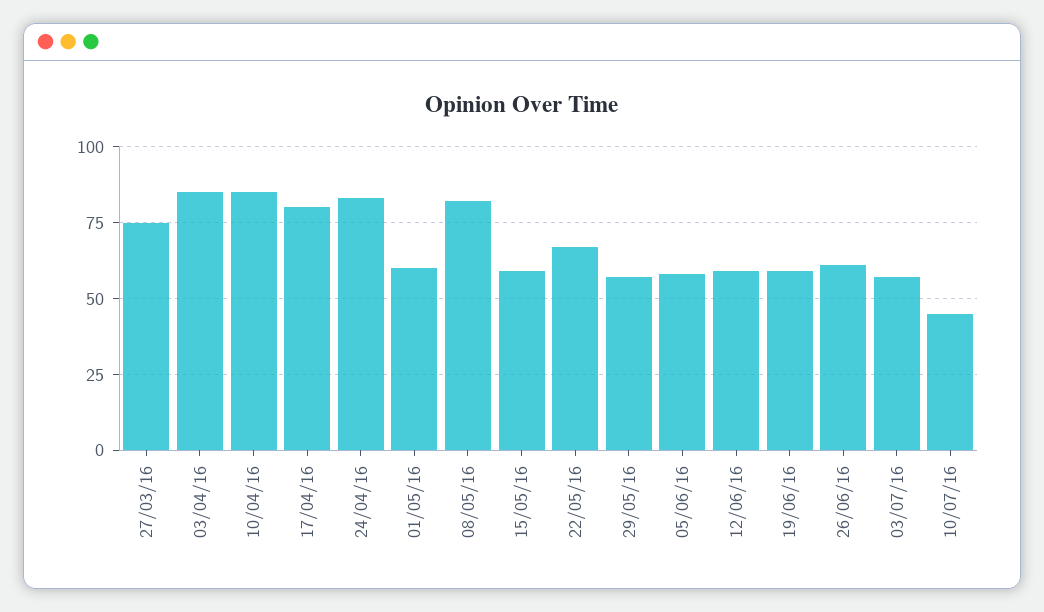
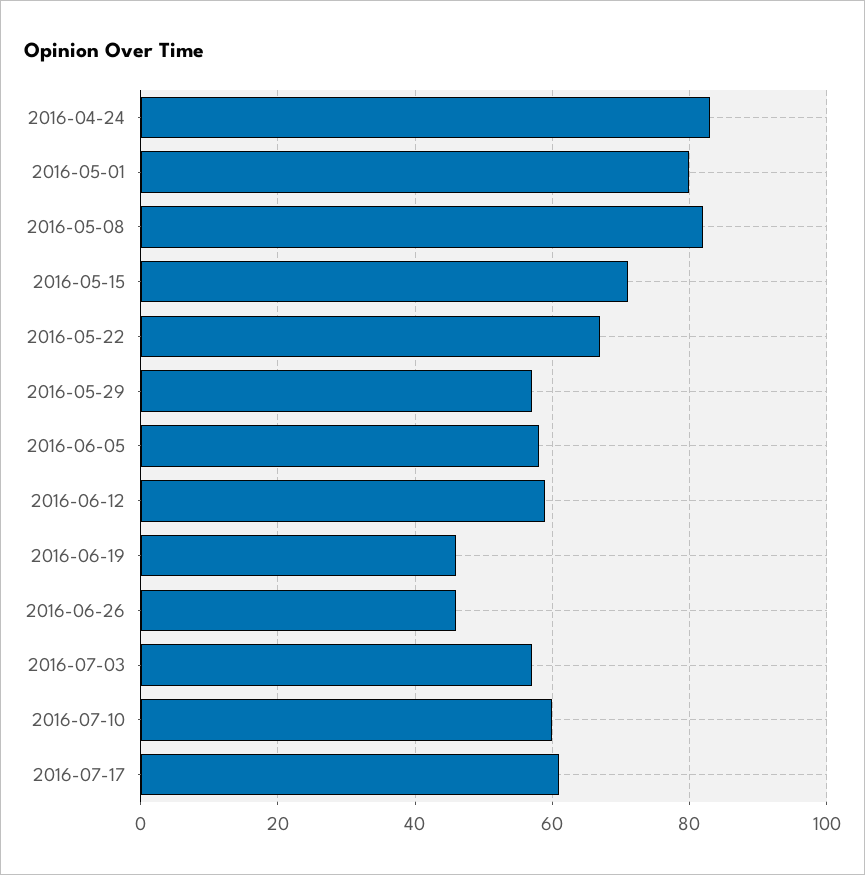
27/03/16: 75 -> none
03/04/16: 85 -> none
10/04/16: 85 -> none
17/04/16: 80 -> none
01/05/16: 60 -> 80
15/05/16: 60 -> 70
19/06/16: 60 -> 45
26/06/16: 60 -> 45
10/07/16: 45 -> 60
2016-07-17: none -> 60

